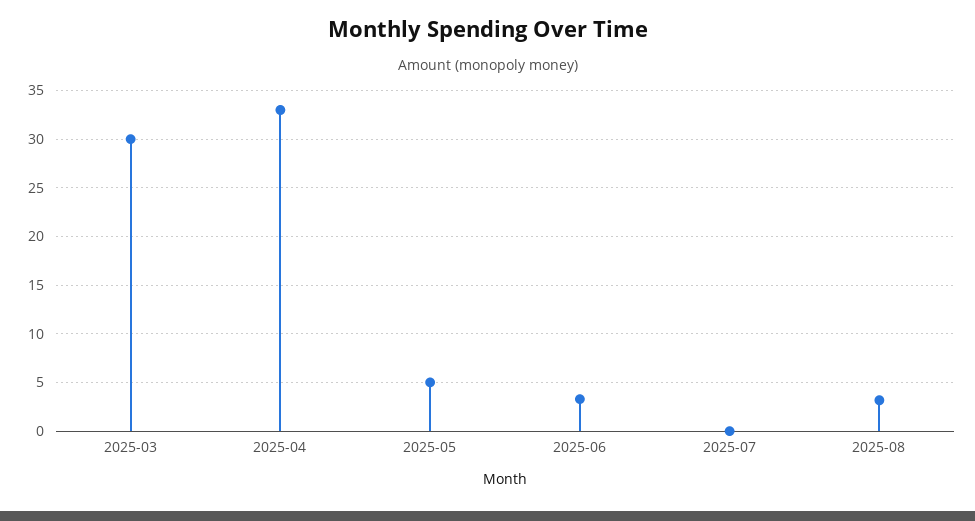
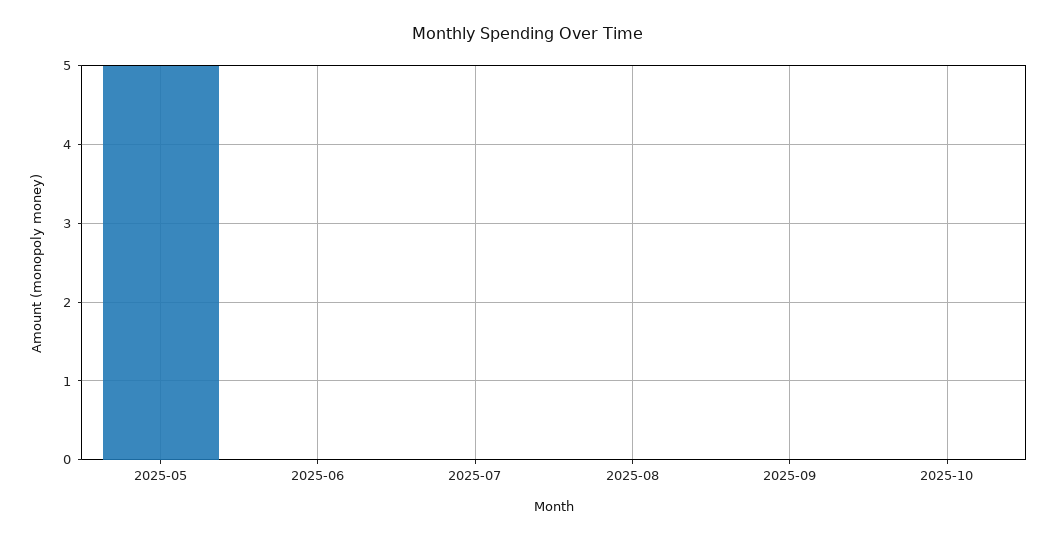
2025-03: 30 -> none
2025-04: 33 -> none
2025-06: 3 -> 0
2025-08: 3 -> 0
2025-09: none -> 0
2025-10: none -> 0

